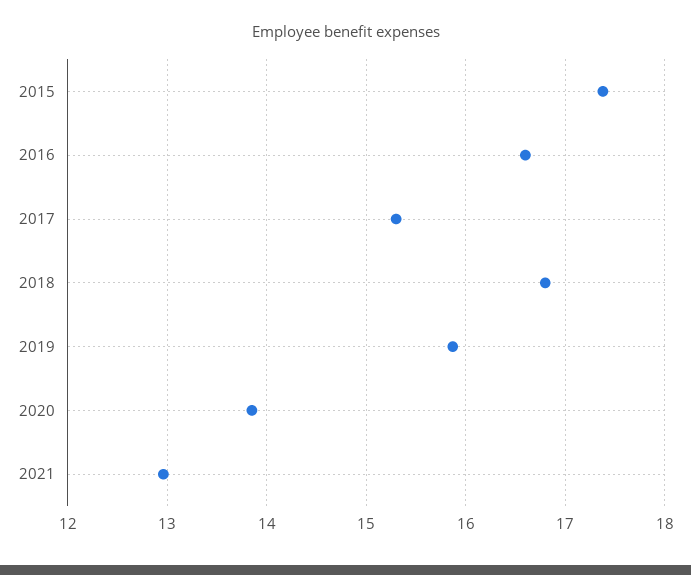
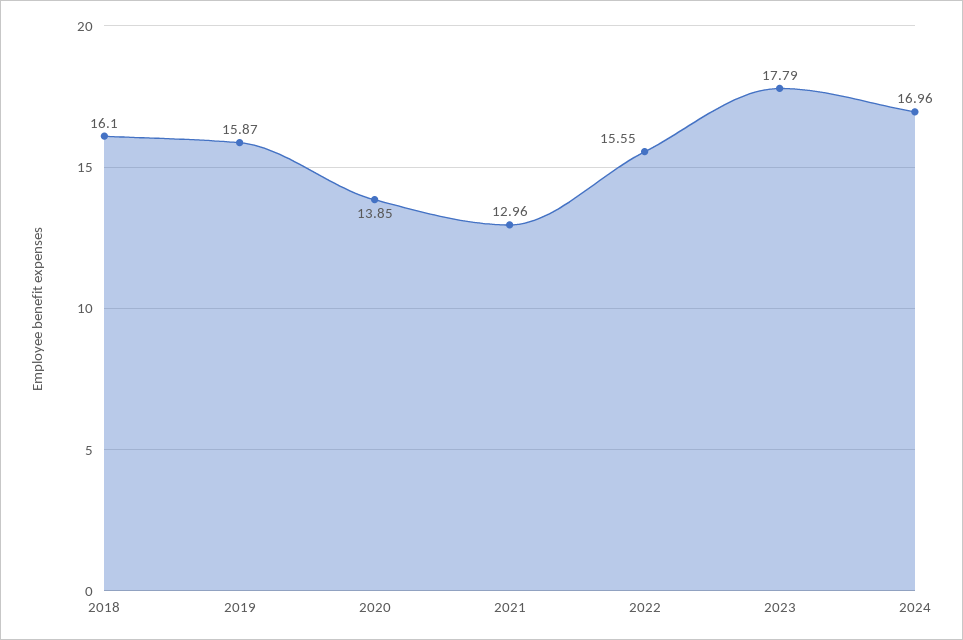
2015: 17.4 -> none
2016: 16.6 -> none
2017: 15.3 -> none
2018: 16.8 -> 16.1
2022: none -> 15.55
2023: none -> 17.79
2024: none -> 16.96

